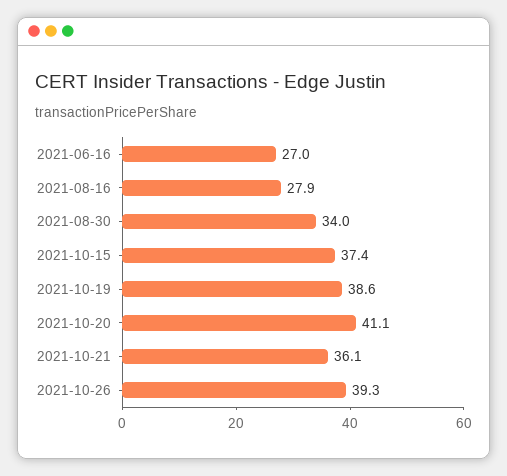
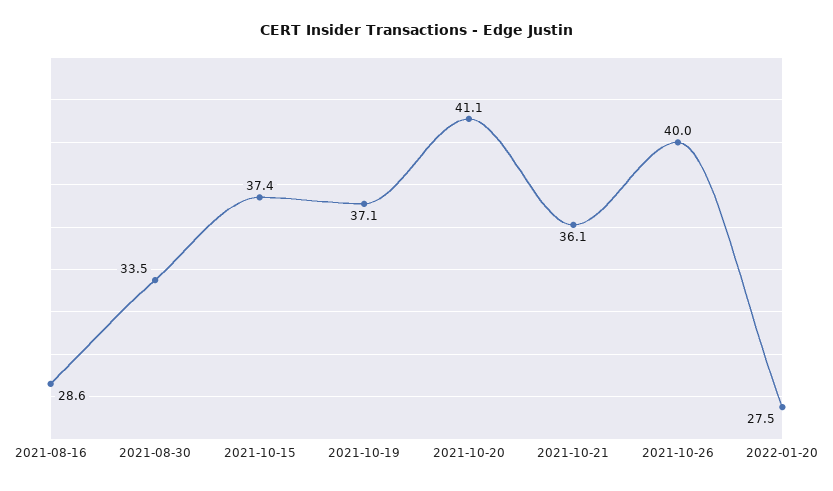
2021-06-16: 27 -> none
2021-08-16: 27.9 -> 28.6
2021-08-30: 34 -> 33.5
2021-10-19: 38.6 -> 37.1
2021-10-26: 39.3 -> 40
2022-01-20: none -> 27.5

